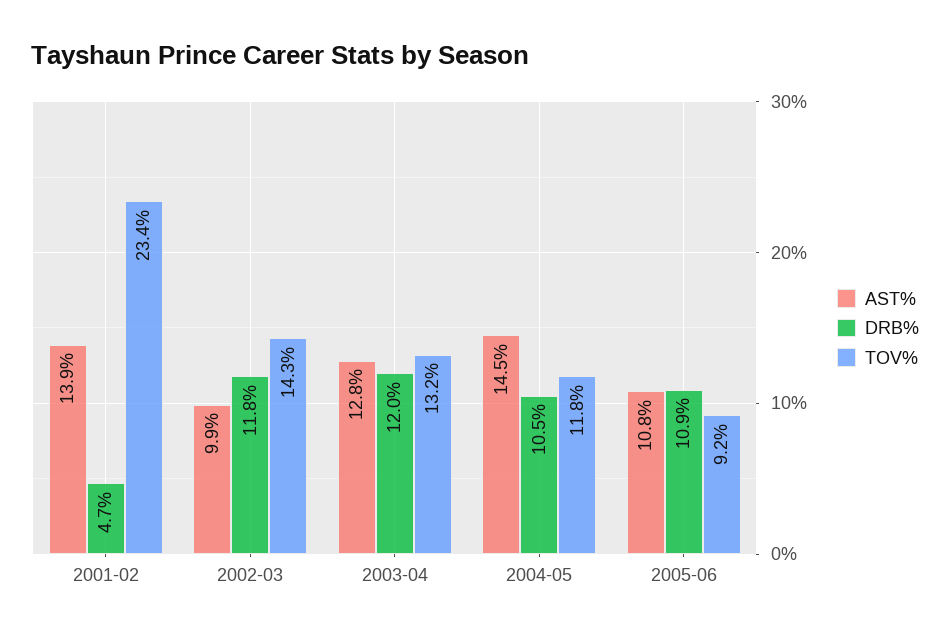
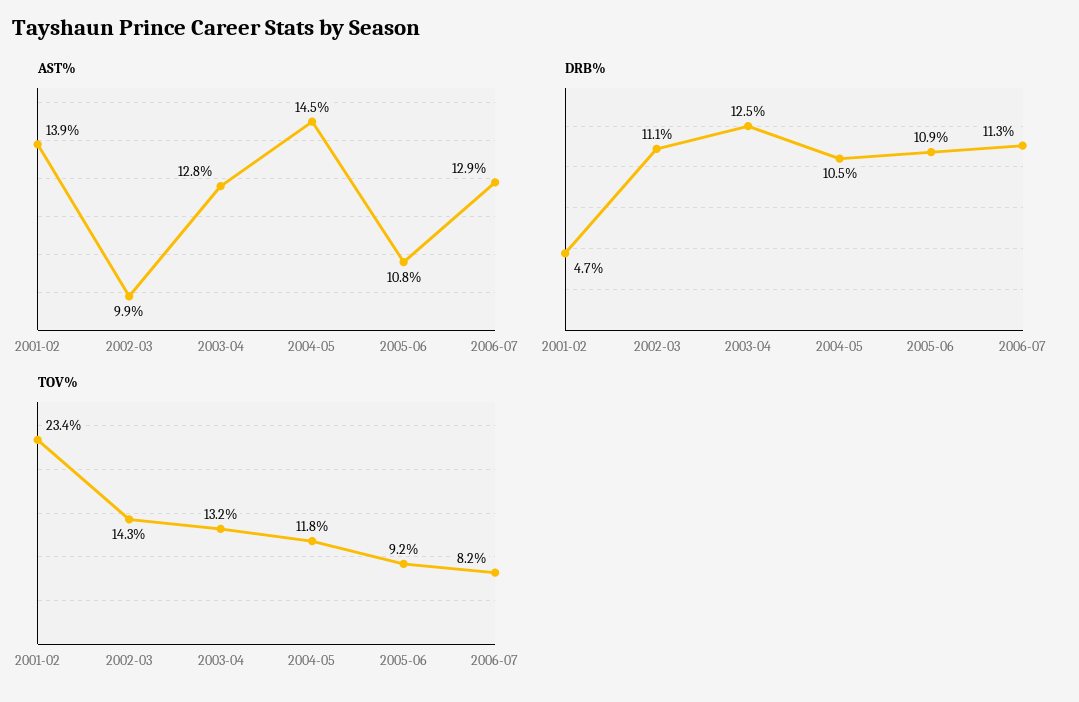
DRB%, 2002-03: 11.8 -> 11.1
DRB%, 2003-04: 12 -> 12.5
AST%, 2006-07: none -> 12.9
DRB%, 2006-07: none -> 11.3
TOV%, 2006-07: none -> 8.2

